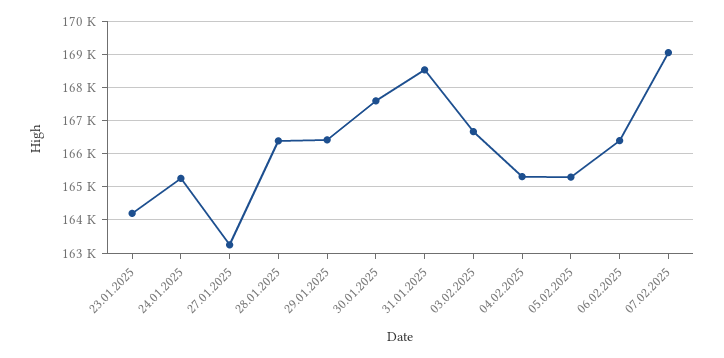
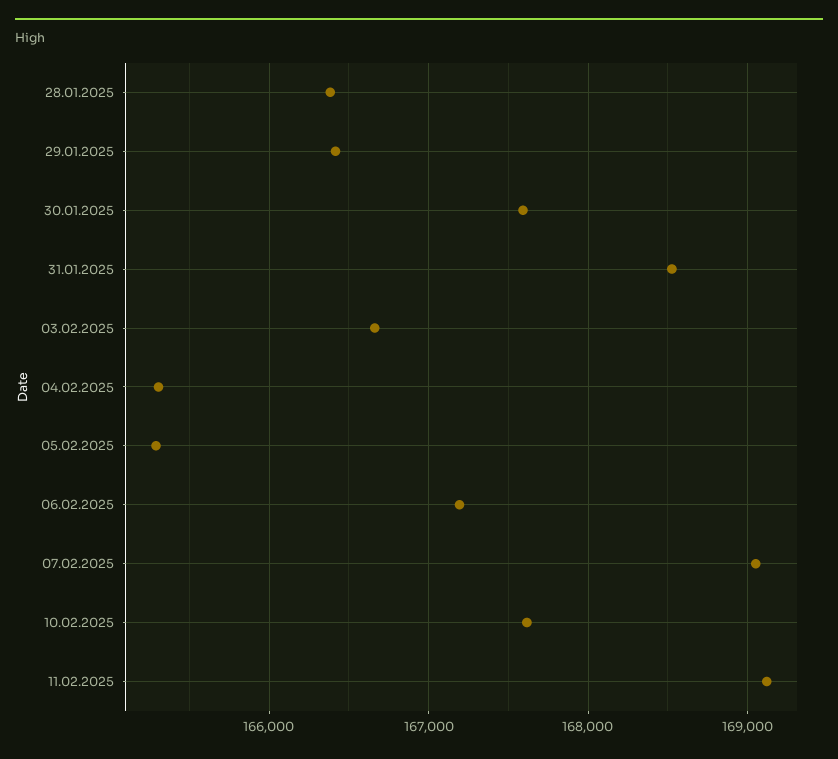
23.01.2025: 164200 -> none
24.01.2025: 165200 -> none
27.01.2025: 163200 -> none
06.02.2025: 166400 -> 167200
10.02.2025: none -> 167600
11.02.2025: none -> 169100

